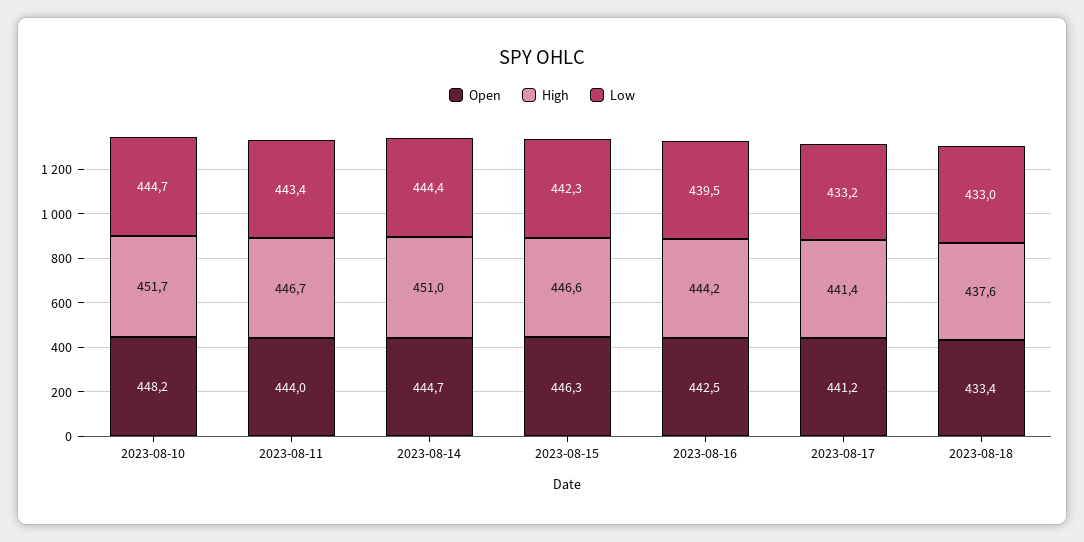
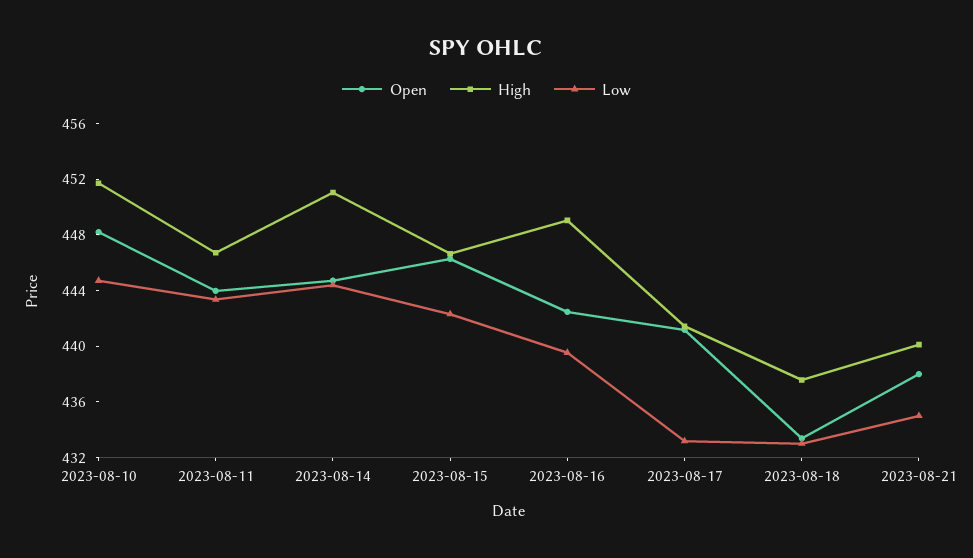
High, 2023-08-16: 444.2 -> 449
Open, 2023-08-21: none -> 438
High, 2023-08-21: none -> 440
Low, 2023-08-21: none -> 435

